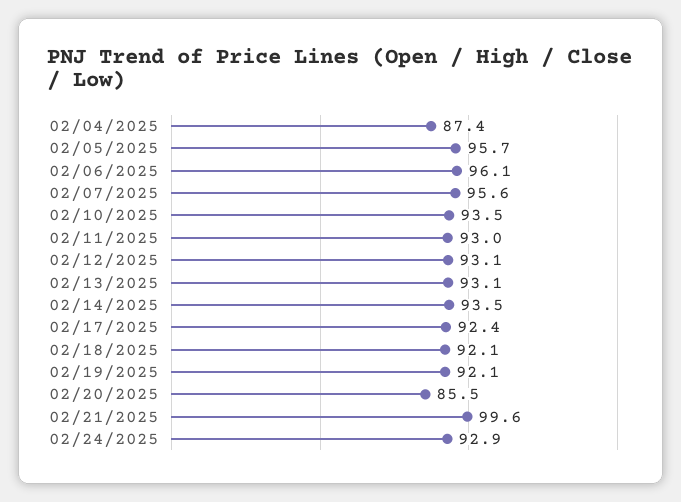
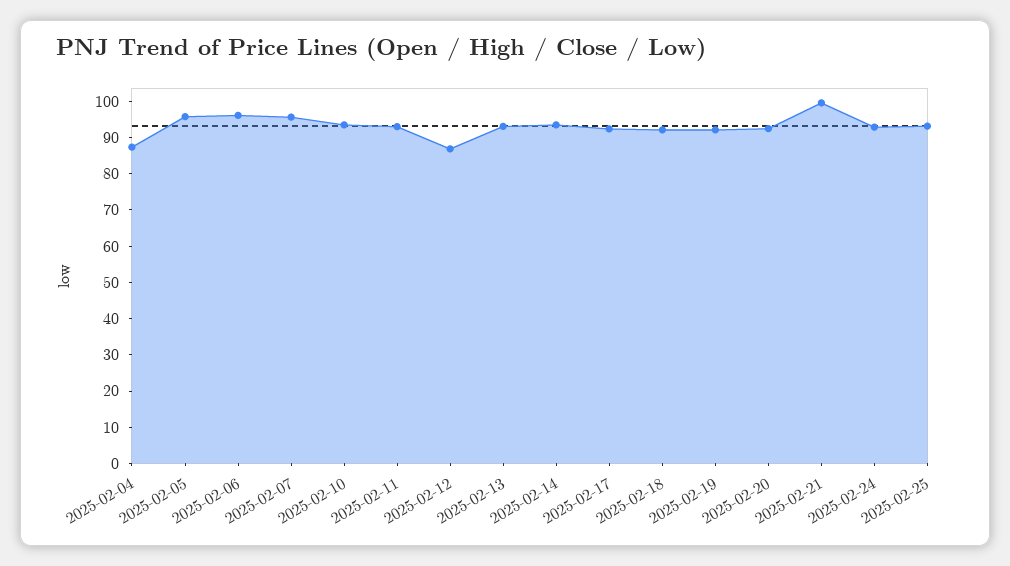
02/12/2025: 93.1 -> 87.5
02/20/2025: 85.5 -> 92.5
2025-02-25: none -> 92.5

